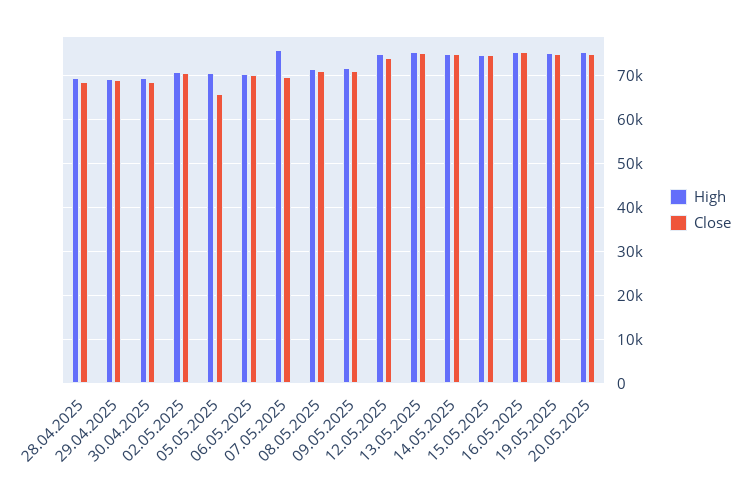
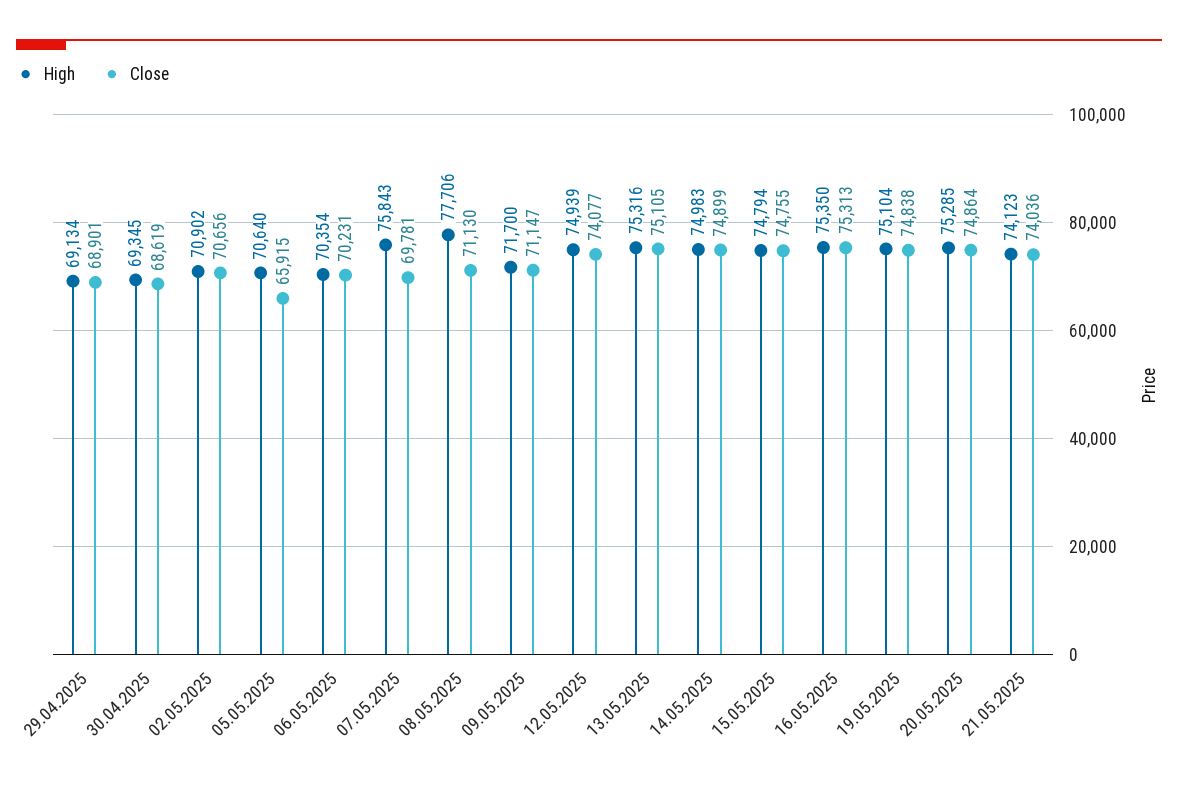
High, 28.04.2025: 70000 -> none
Close, 28.04.2025: 68000 -> none
High, 08.05.2025: 72000 -> 77706
High, 21.05.2025: none -> 74123
Close, 21.05.2025: none -> 74036

